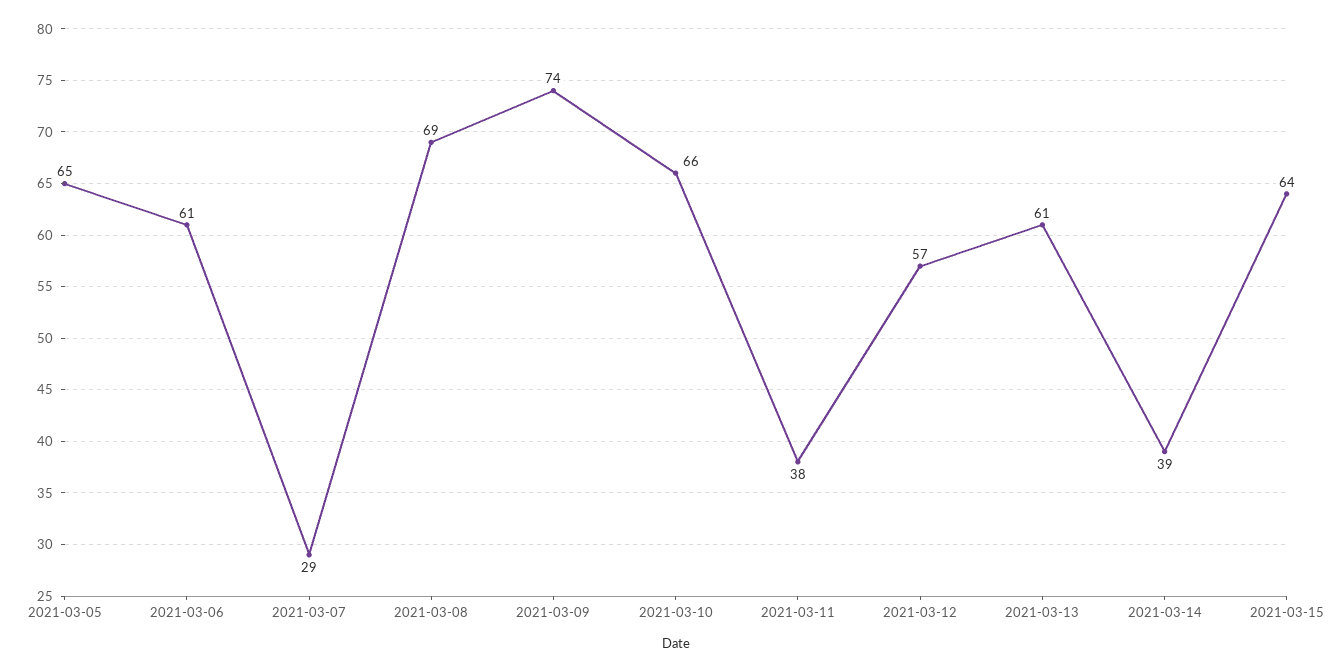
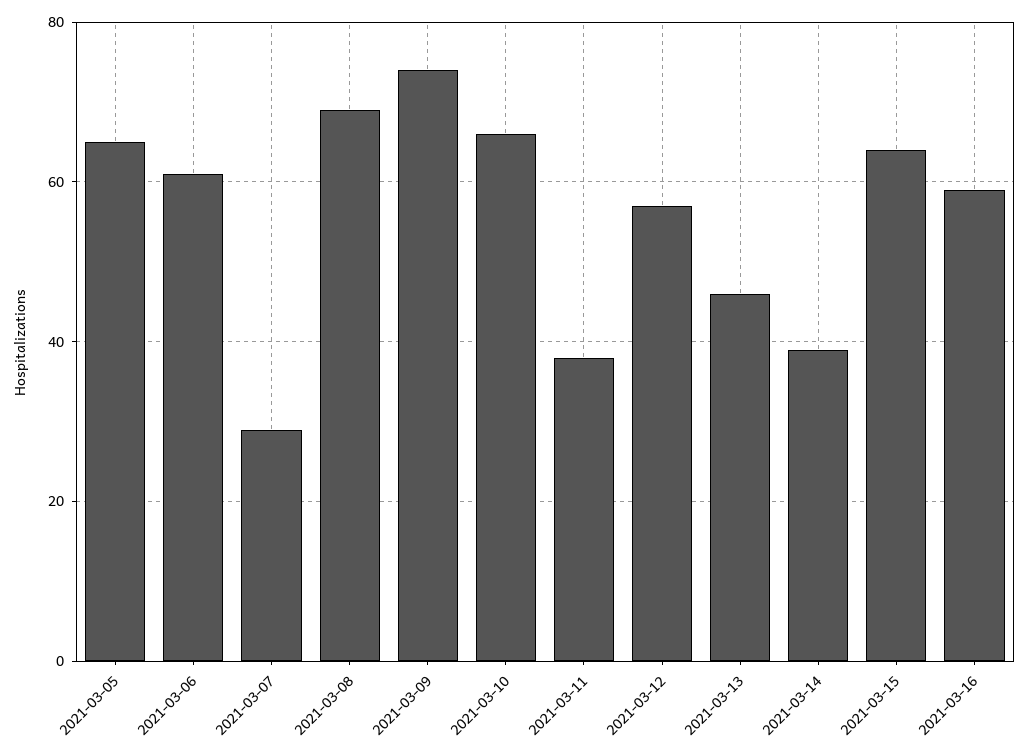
2021-03-13: 61 -> 45
2021-03-16: none -> 60

